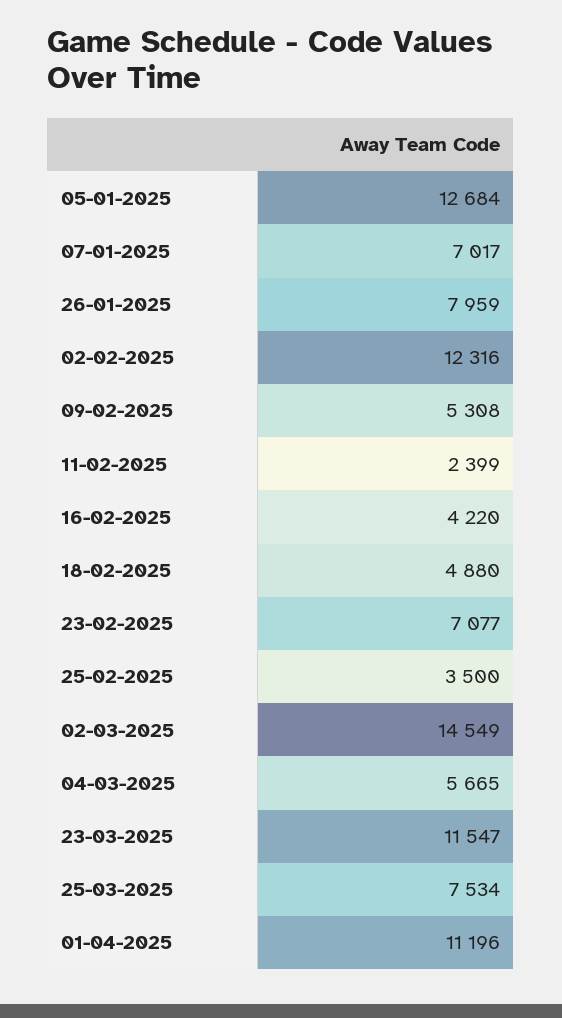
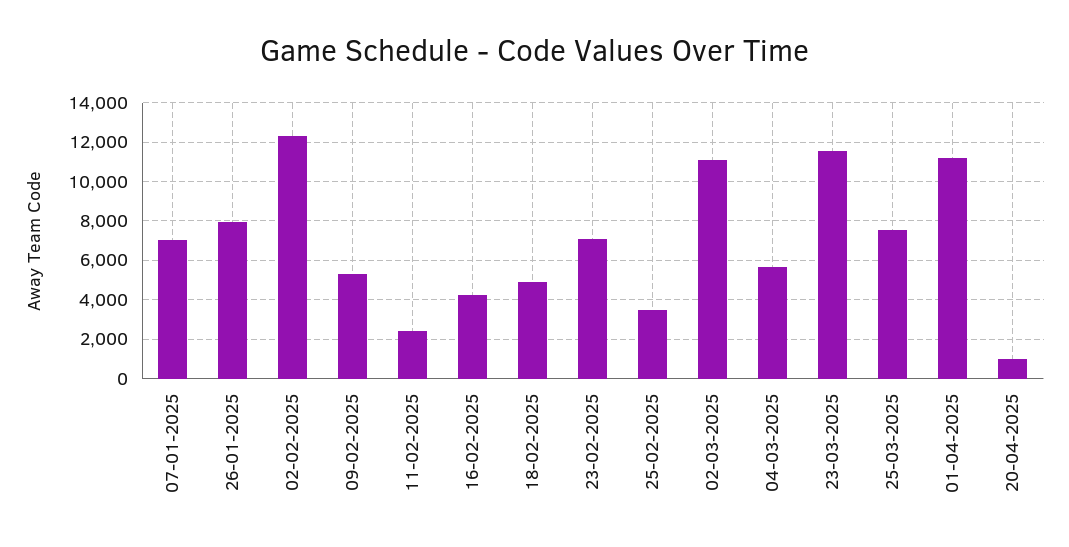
05-01-2025: 12684 -> none
02-03-2025: 14549 -> 11000
20-04-2025: none -> 1000

